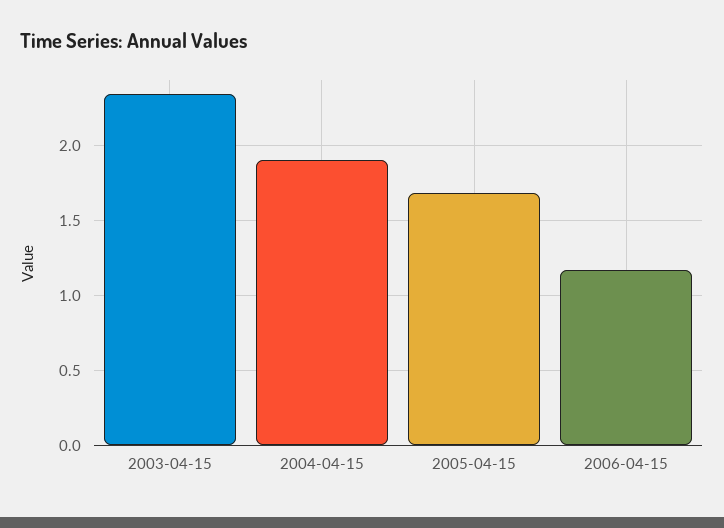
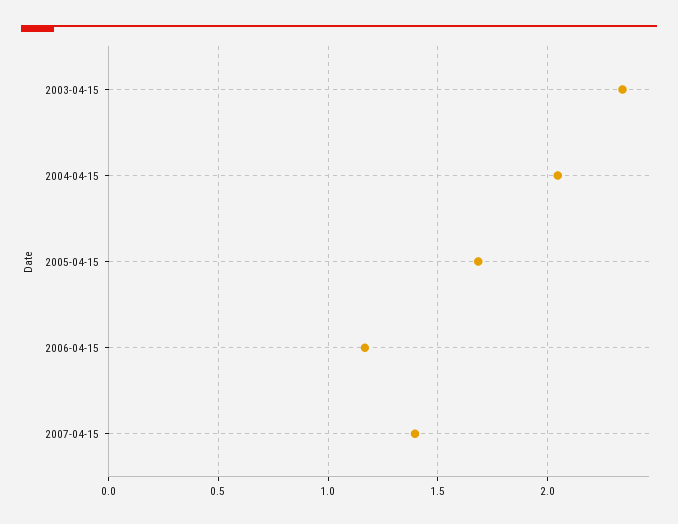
2004-04-15: 1.9 -> 2.05
2007-04-15: none -> 1.4

